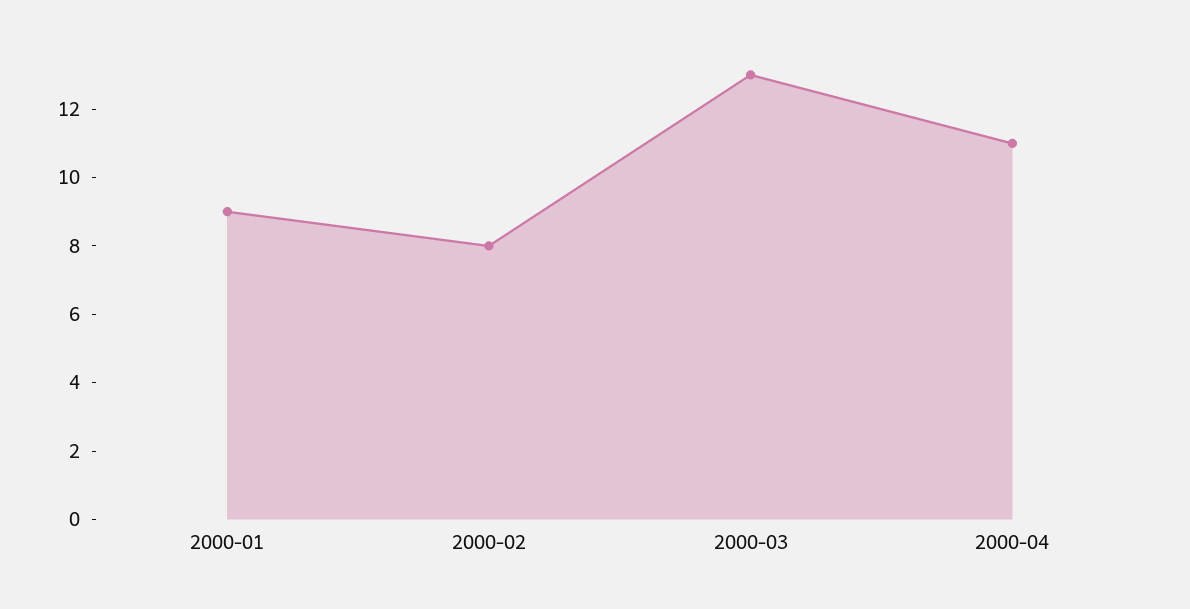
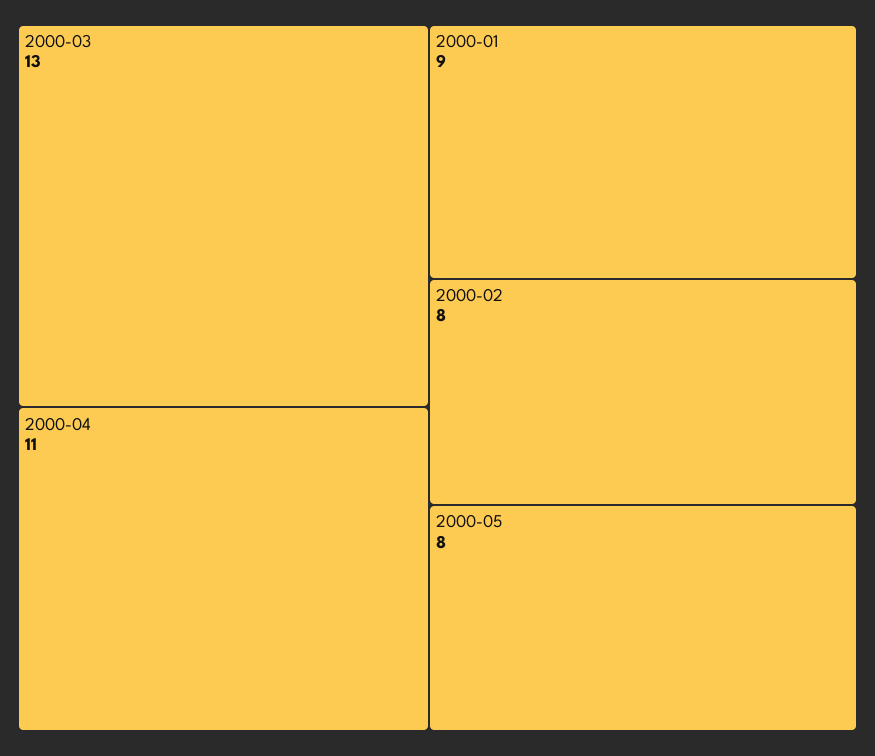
2000-05: none -> 8

